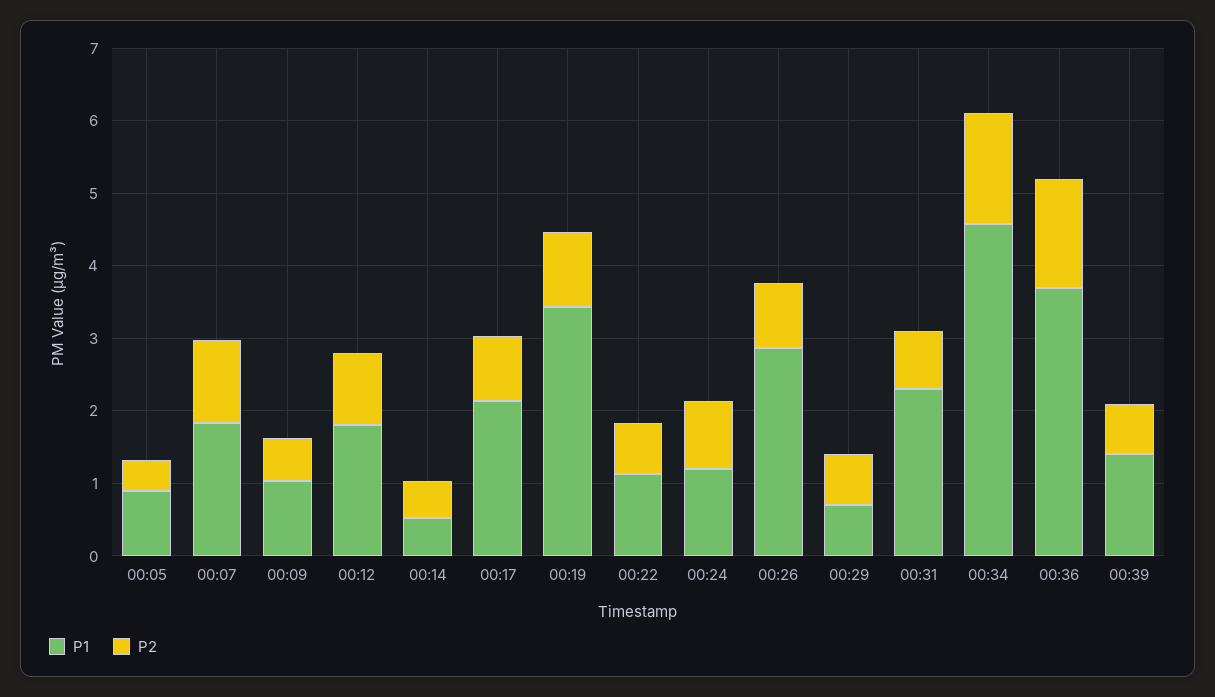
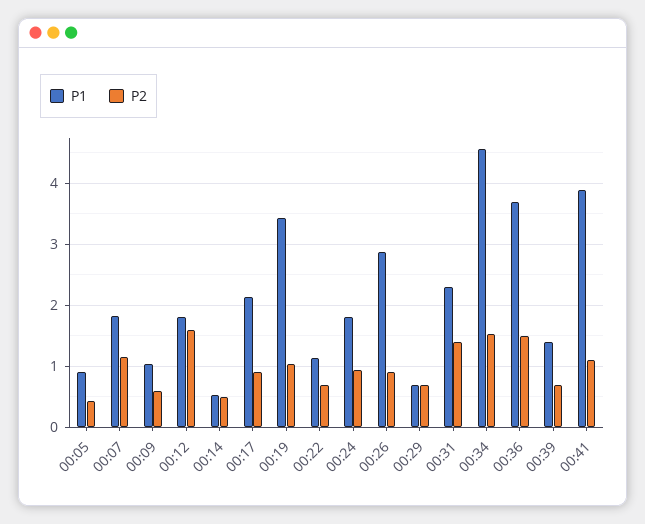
P2, 00:12: 1 -> 1.6
P1, 00:24: 1.2 -> 1.8
P2, 00:31: 0.8 -> 1.4
P1, 00:41: none -> 3.9
P2, 00:41: none -> 1.1

